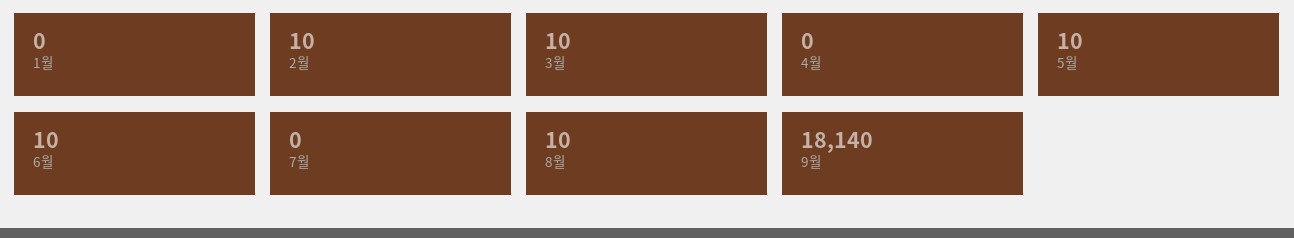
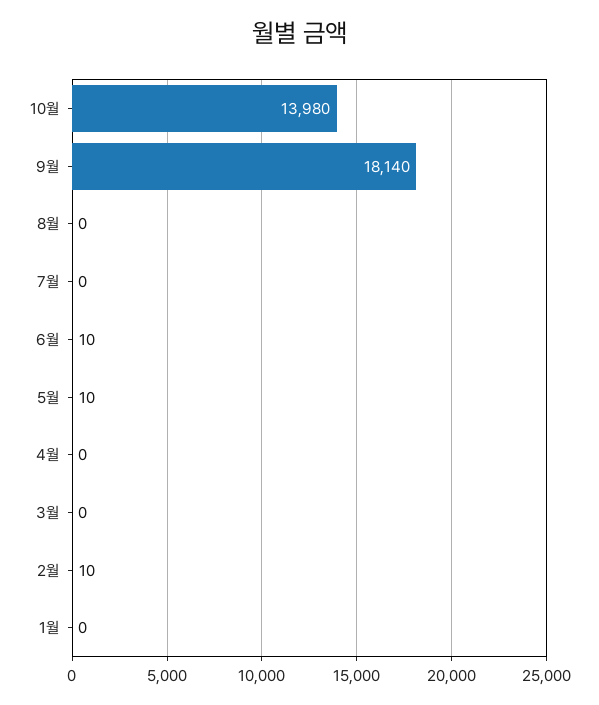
3월: 10 -> 0
8월: 10 -> 0
10월: none -> 13980

